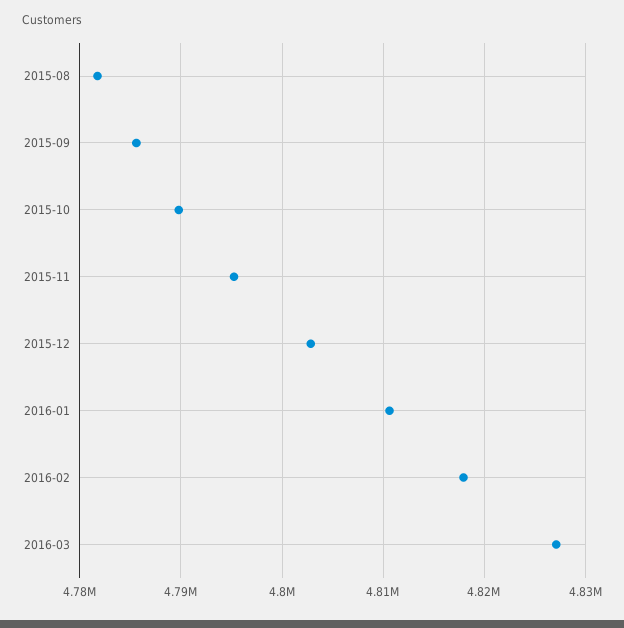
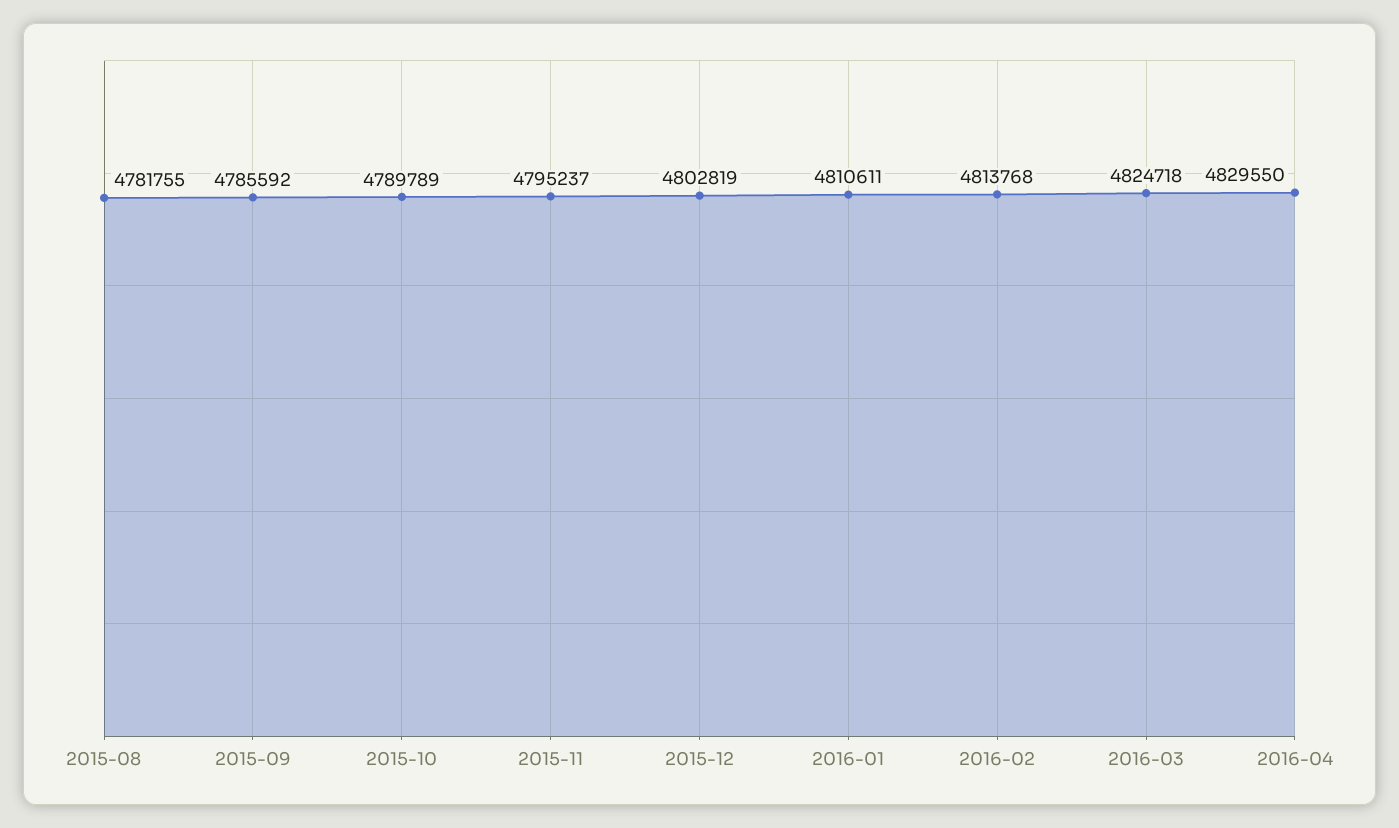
2016-02: 4818000 -> 4813768
2016-03: 4827000 -> 4824718
2016-04: none -> 4829550

